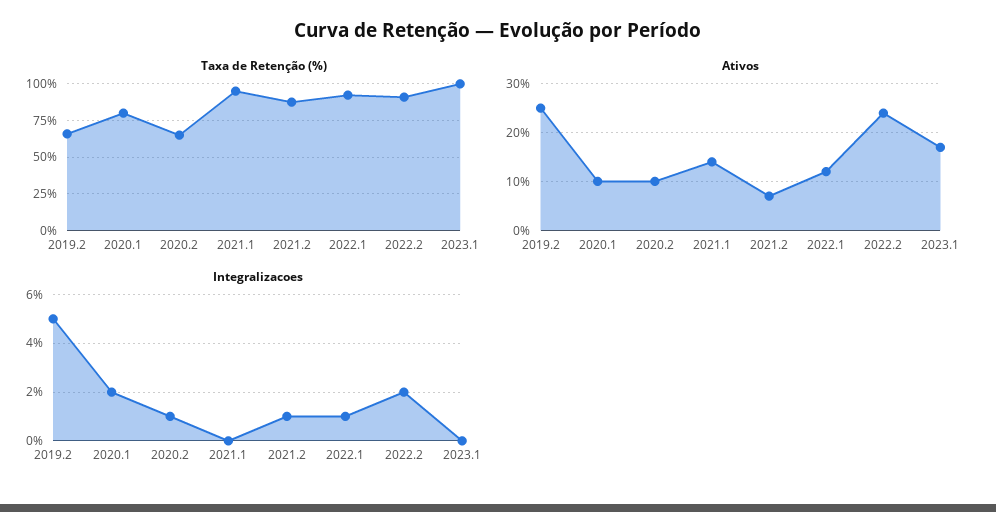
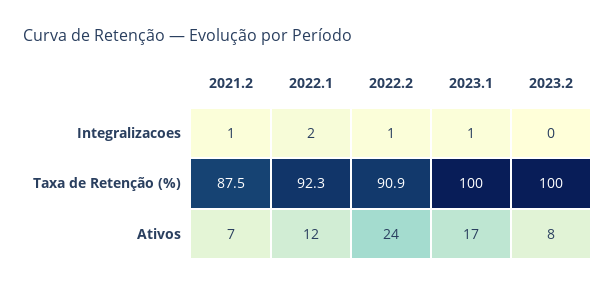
Taxa de Retenção (%), 2019.2: 65 -> none
Taxa de Retenção (%), 2020.1: 80 -> none
Taxa de Retenção (%), 2020.2: 65 -> none
Taxa de Retenção (%), 2021.1: 95 -> none
Ativos, 2019.2: 25 -> none
Ativos, 2020.1: 10 -> none
Ativos, 2020.2: 10 -> none
Ativos, 2021.1: 15 -> none
Integralizacoes, 2019.2: 5 -> none
Integralizacoes, 2020.1: 2 -> none
Integralizacoes, 2020.2: 1 -> none
Integralizacoes, 2021.1: 0 -> none
Integralizacoes, 2022.1: 1 -> 2
Integralizacoes, 2022.2: 2 -> 1
Integralizacoes, 2023.1: 0 -> 1
Integralizacoes, 2023.2: none -> 0
Taxa de Retenção (%), 2023.2: none -> 100
Ativos, 2023.2: none -> 8

